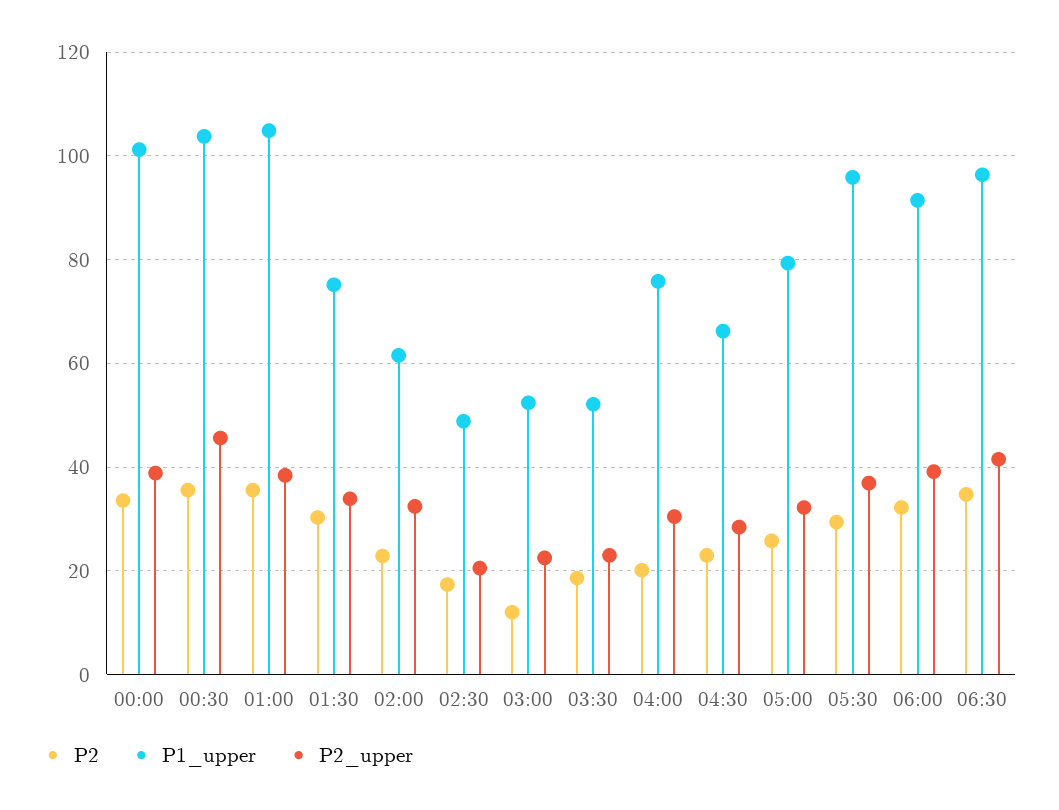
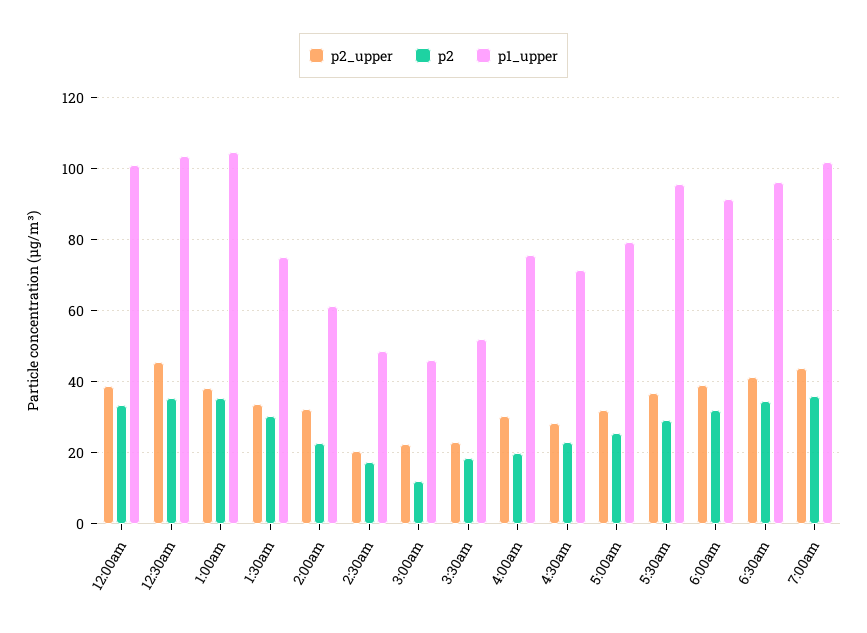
P1_upper, 03:00: 52 -> 46
P1_upper, 04:30: 66 -> 72
P2_upper, 7:00am: none -> 44
P2, 7:00am: none -> 36
P1_upper, 7:00am: none -> 102

